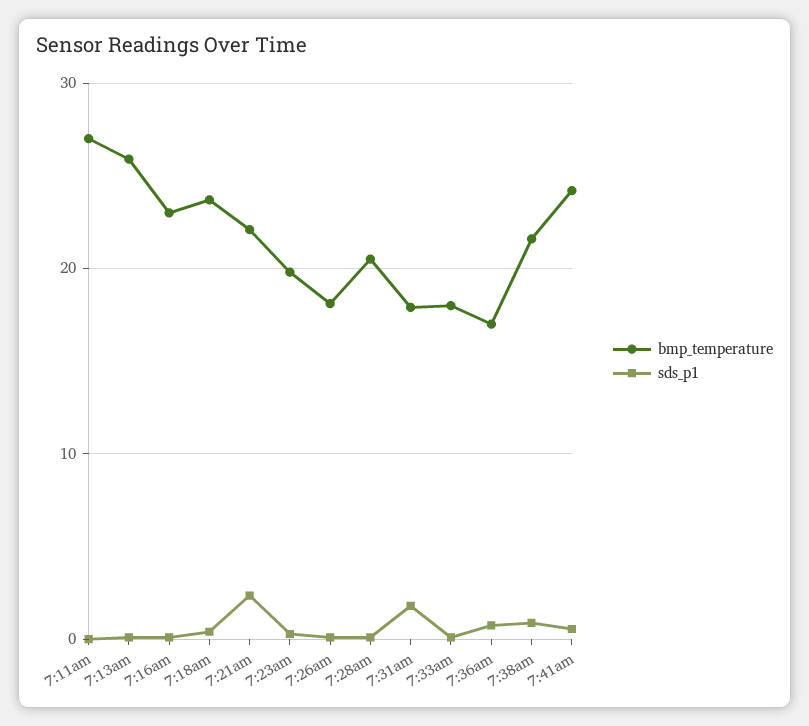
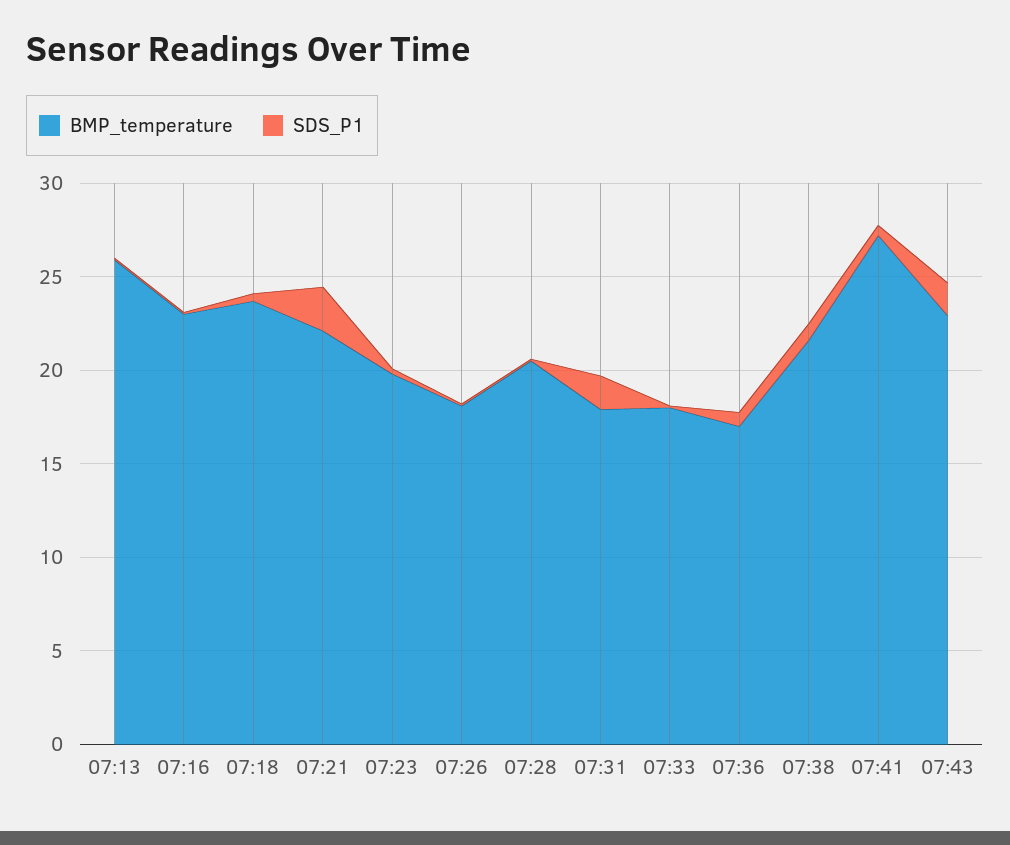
bmp_temperature, 7:11am: 27 -> none
sds_p1, 7:11am: 0 -> none
bmp_temperature, 7:41am: 24 -> 27
bmp_temperature, 07:43: none -> 23
sds_p1, 07:43: none -> 2

